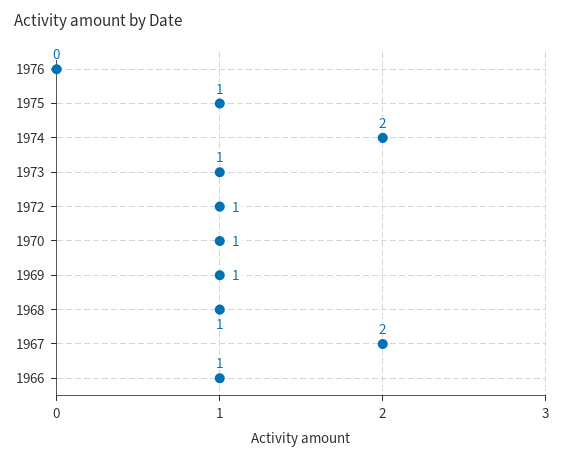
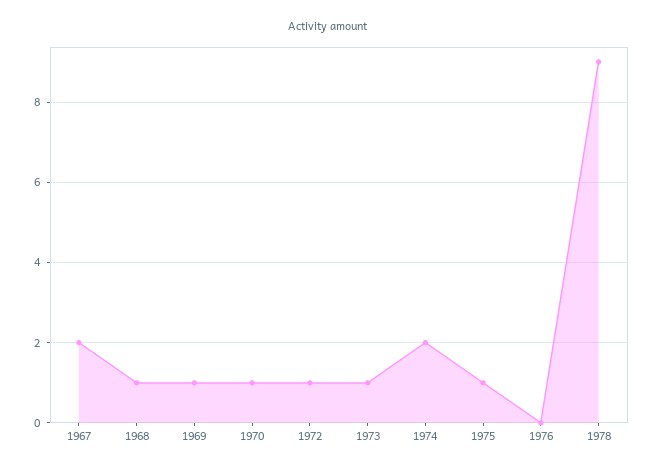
1966: 1 -> none
1978: none -> 9

